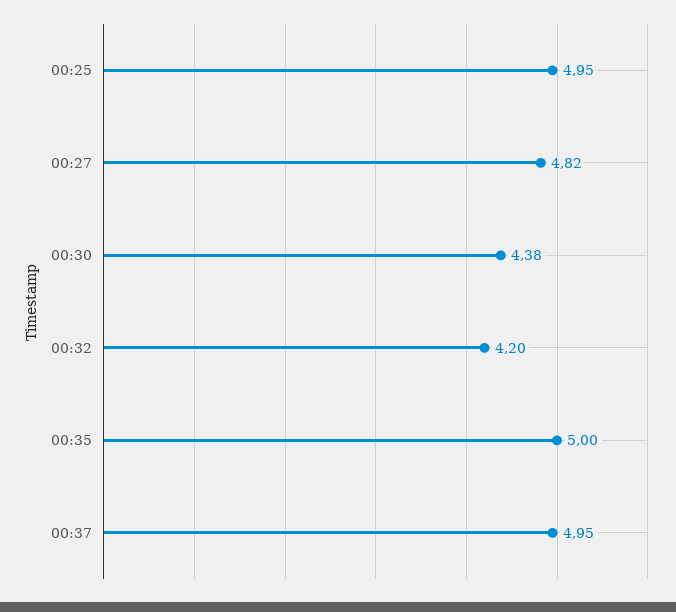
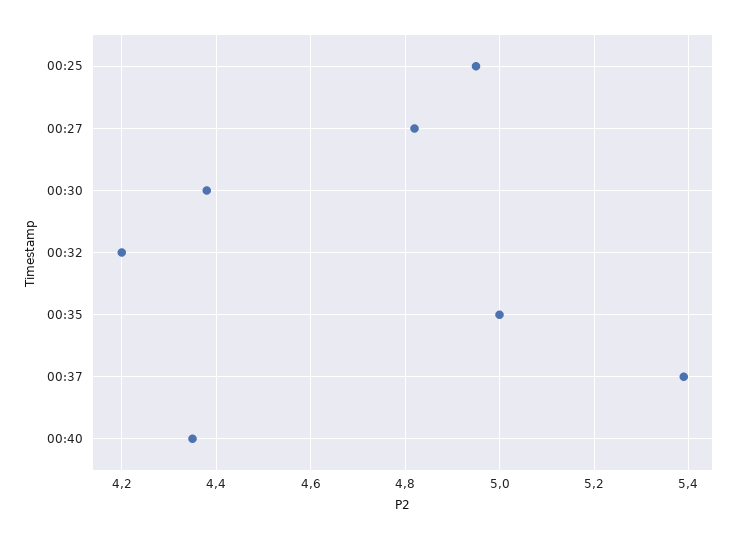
00:37: 4.95 -> 5.4
00:40: none -> 4.35

